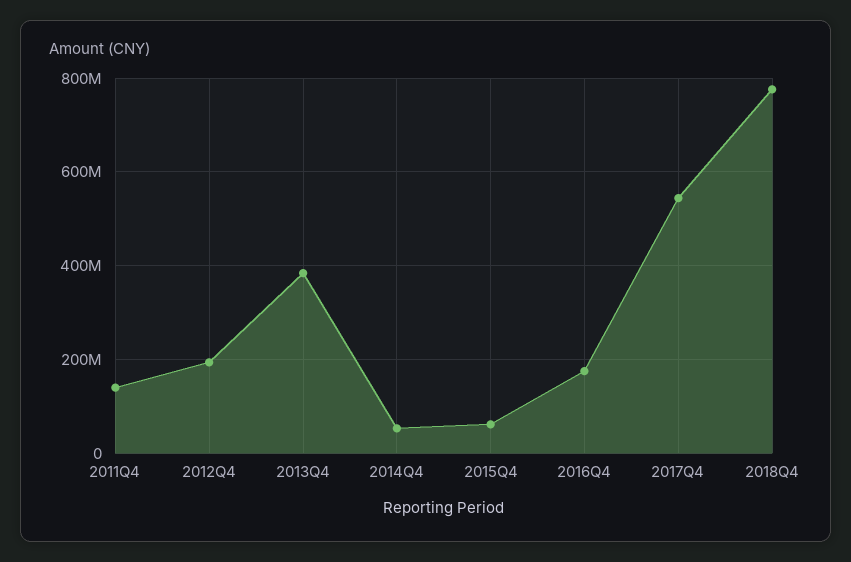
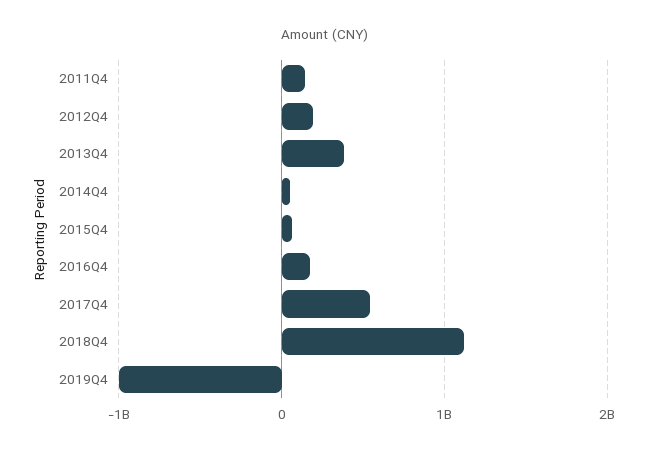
2018Q4: 780000000 -> 1100000000
2019Q4: none -> -1000000000

